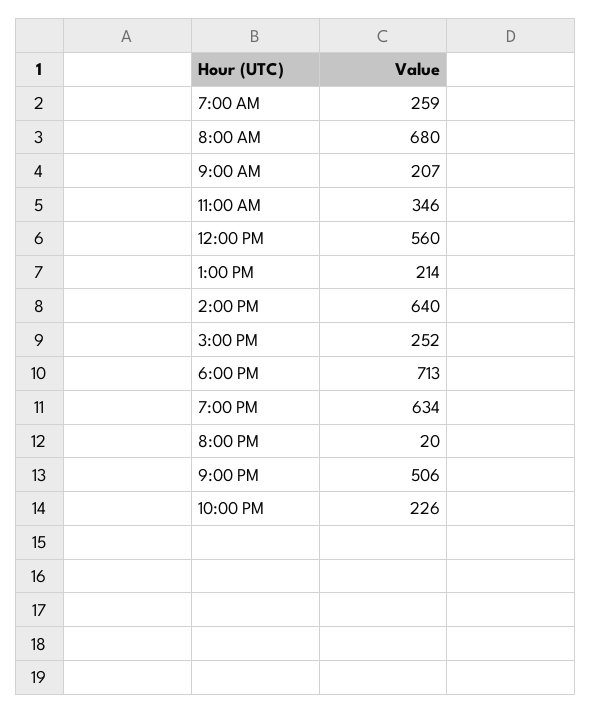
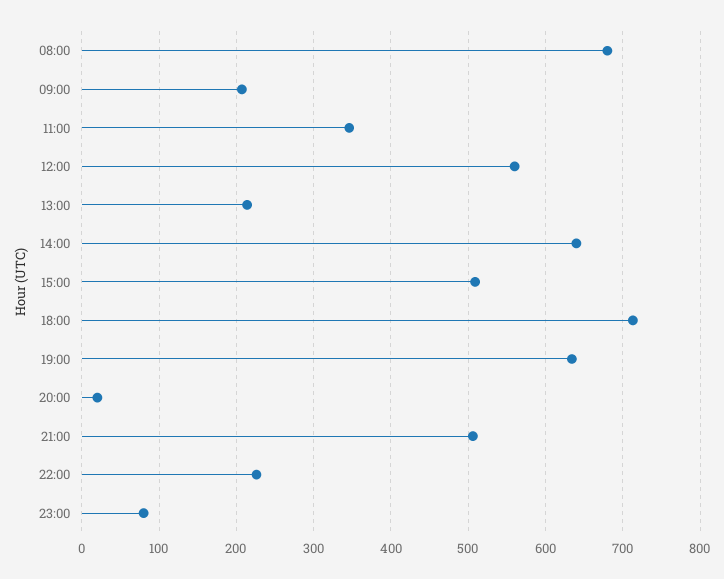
7:00 AM: 259 -> none
3:00 PM: 252 -> 510
23:00: none -> 80

